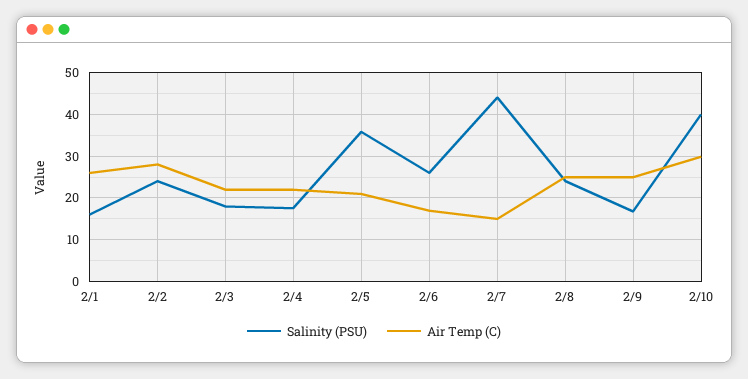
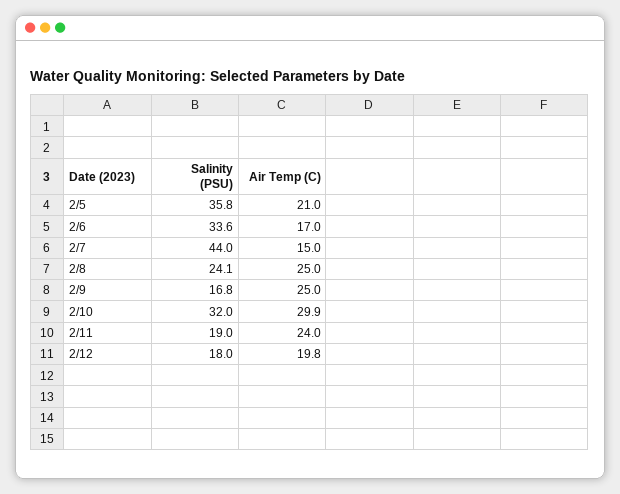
Salinity (PSU), 2/1: 16 -> none
Air Temp (C), 2/1: 26 -> none
Salinity (PSU), 2/2: 24 -> none
Air Temp (C), 2/2: 28 -> none
Salinity (PSU), 2/3: 18 -> none
Air Temp (C), 2/3: 22 -> none
Salinity (PSU), 2/4: 18 -> none
Air Temp (C), 2/4: 22 -> none
Salinity (PSU), 2/6: 26 -> 33.6
Salinity (PSU), 2/10: 40 -> 32
Salinity (PSU), 2/11: none -> 19
Air Temp (C), 2/11: none -> 24
Salinity (PSU), 2/12: none -> 18
Air Temp (C), 2/12: none -> 19.8

